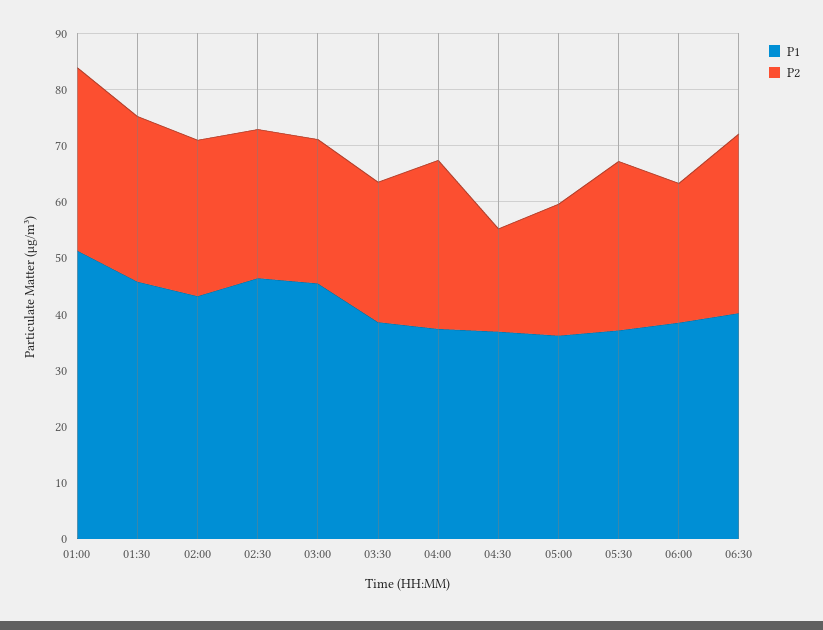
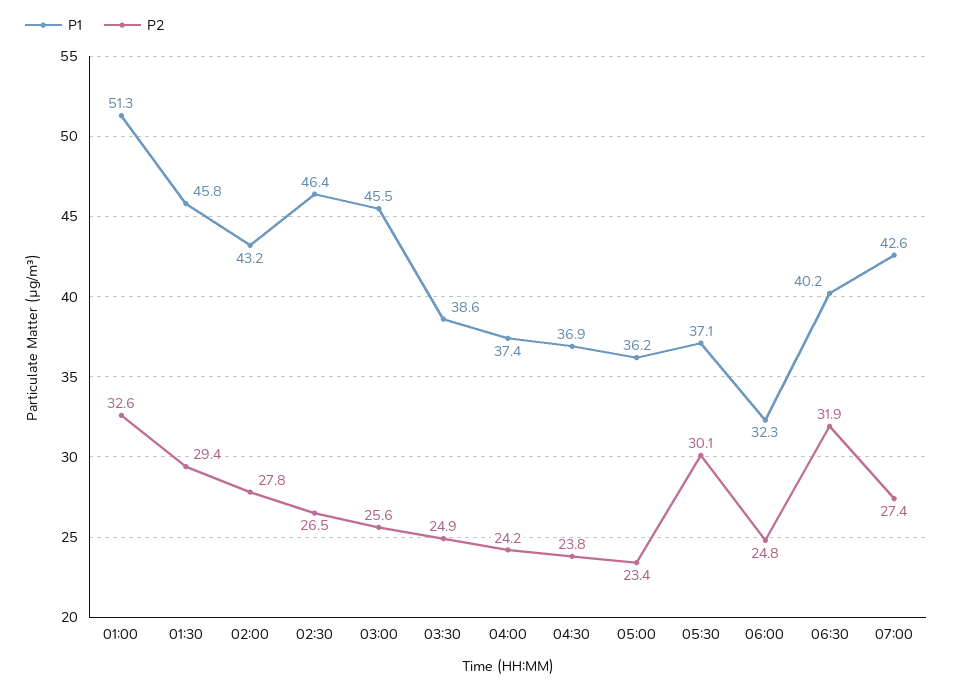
P2, 04:00: 30 -> 24.2
P2, 04:30: 18 -> 23.8
P1, 06:00: 38 -> 32.3
P1, 07:00: none -> 42.6
P2, 07:00: none -> 27.4

